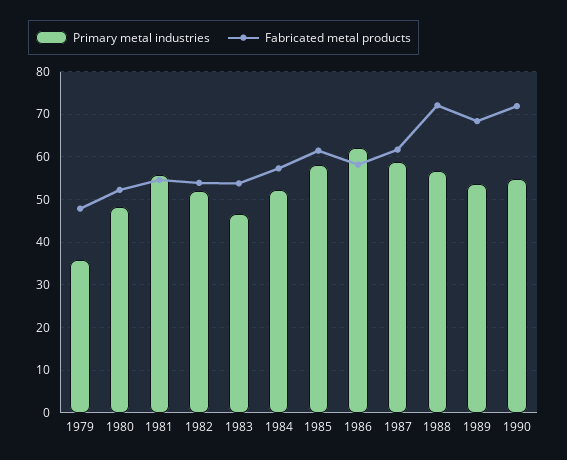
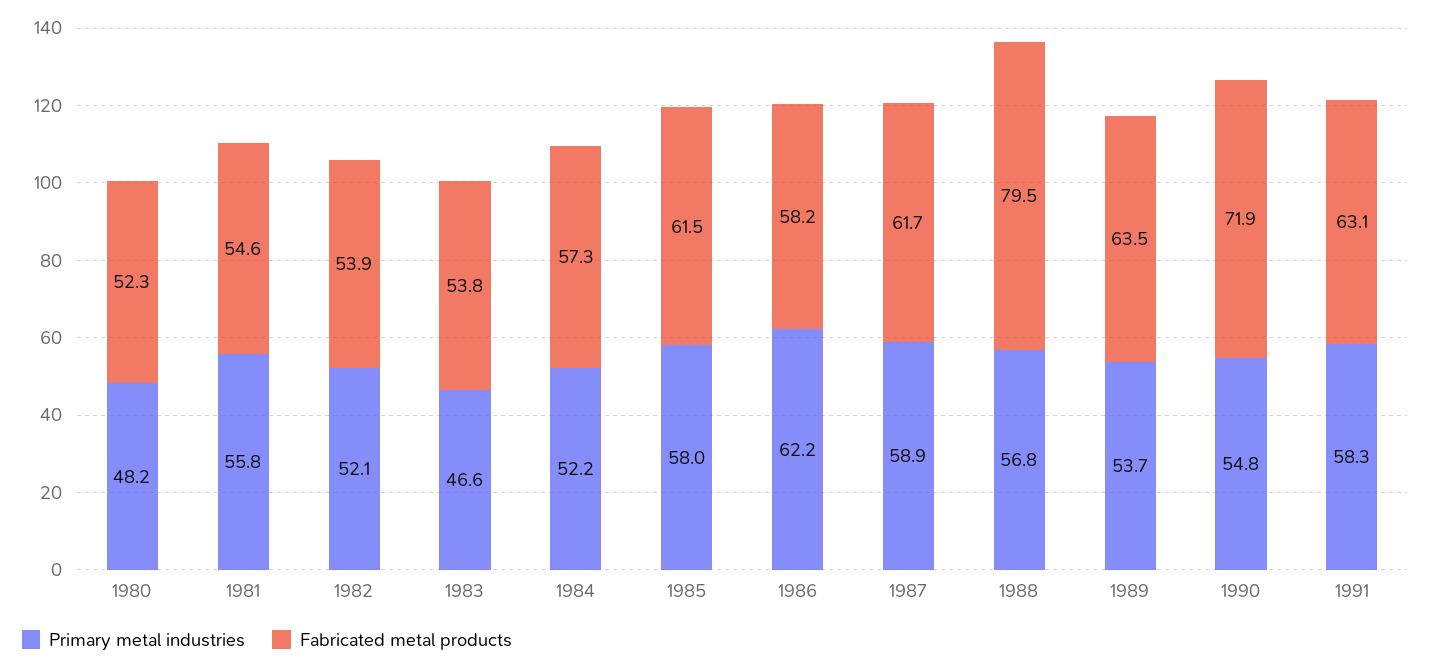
Primary metal industries, 1979: 36 -> none
Fabricated metal products, 1979: 48 -> none
Fabricated metal products, 1988: 72 -> 79.5
Fabricated metal products, 1989: 68 -> 63.5
Primary metal industries, 1991: none -> 58.3
Fabricated metal products, 1991: none -> 63.1

